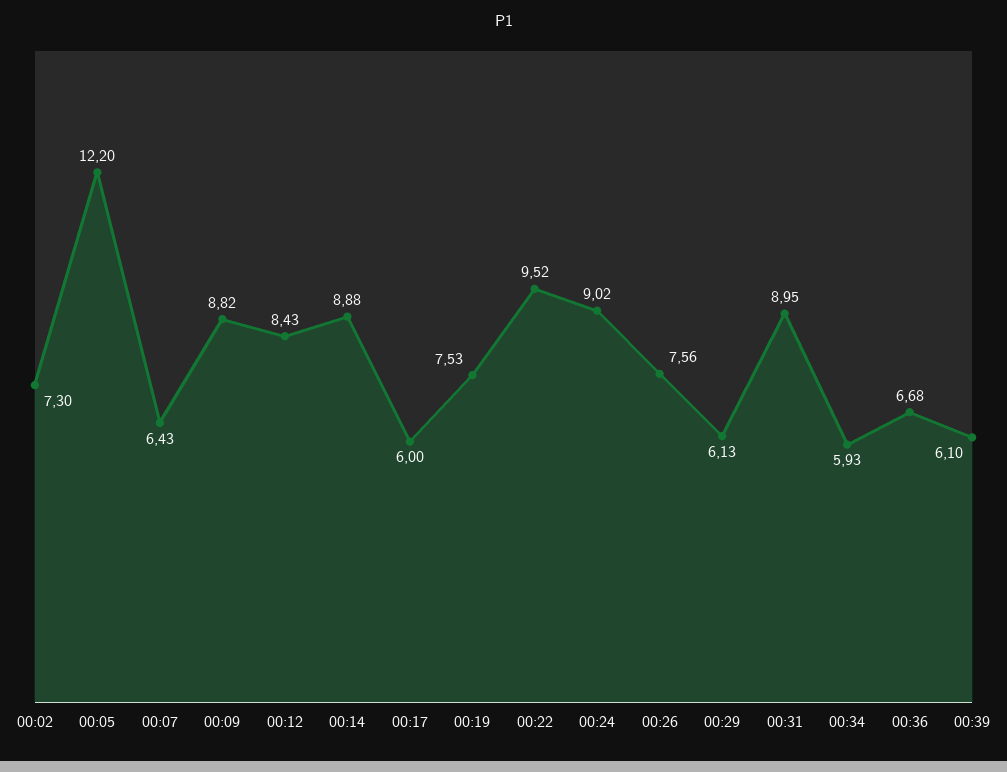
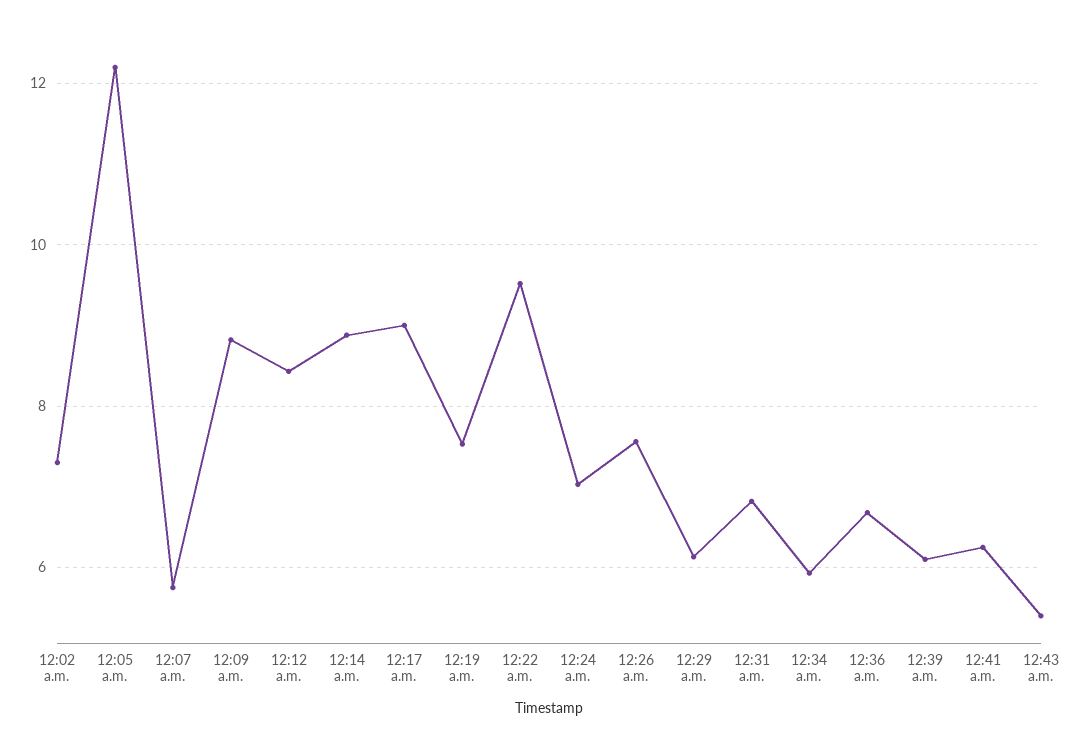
00:07: 6.43 -> 5.8
00:17: 6 -> 9
00:24: 9.02 -> 7
00:31: 8.95 -> 6.8
12:41 a.m.: none -> 6.2
12:43 a.m.: none -> 5.4

